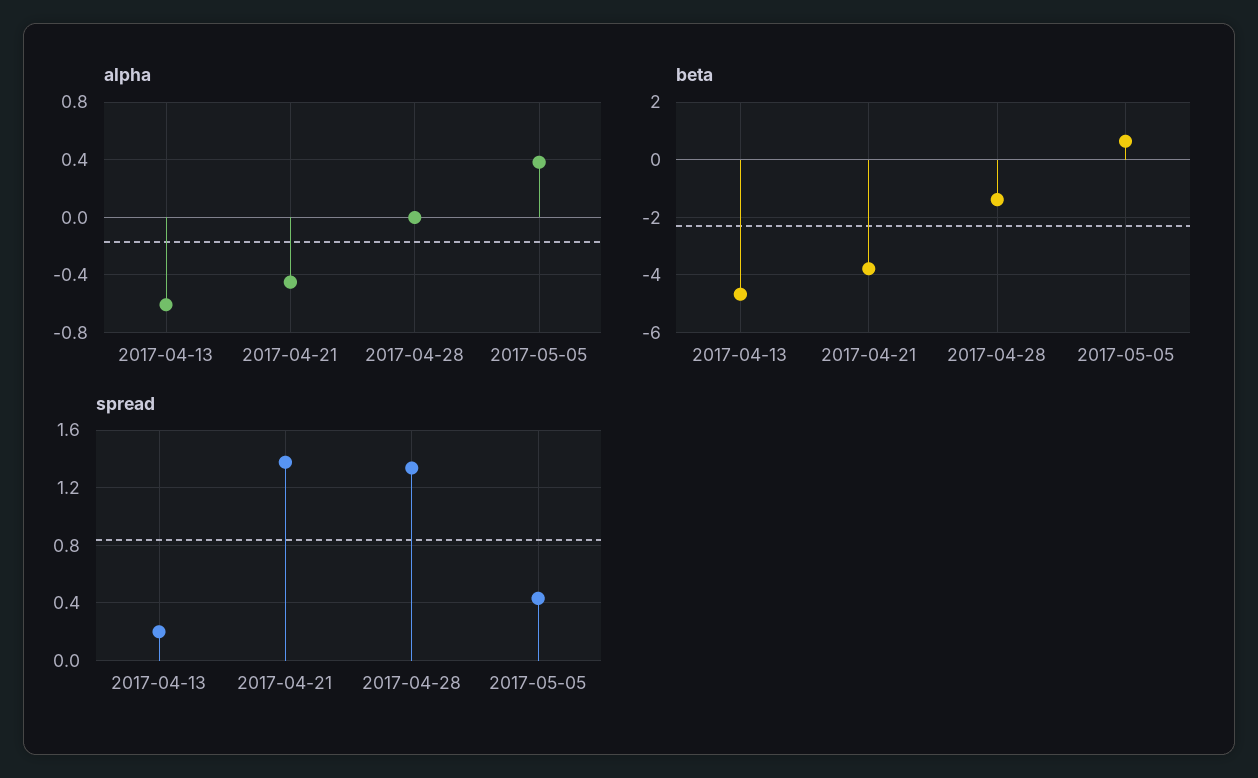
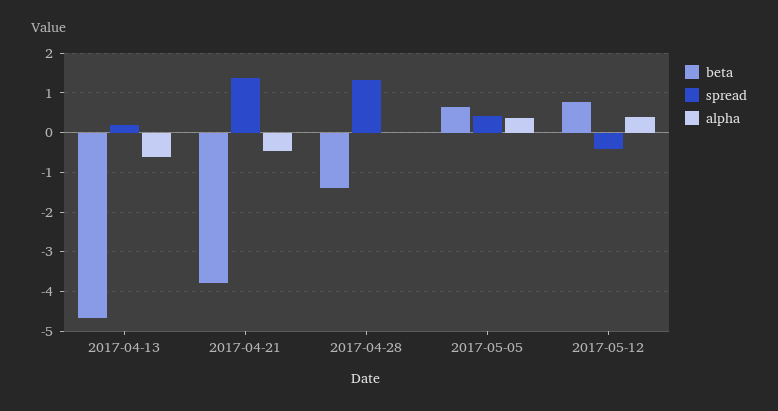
beta, 2017-05-12: none -> 0.8
spread, 2017-05-12: none -> -0.4
alpha, 2017-05-12: none -> 0.4

